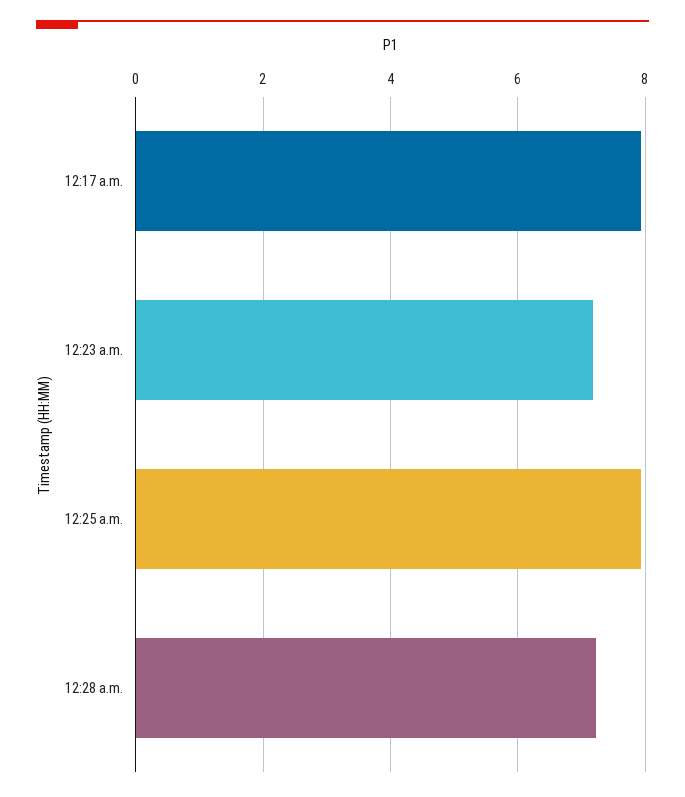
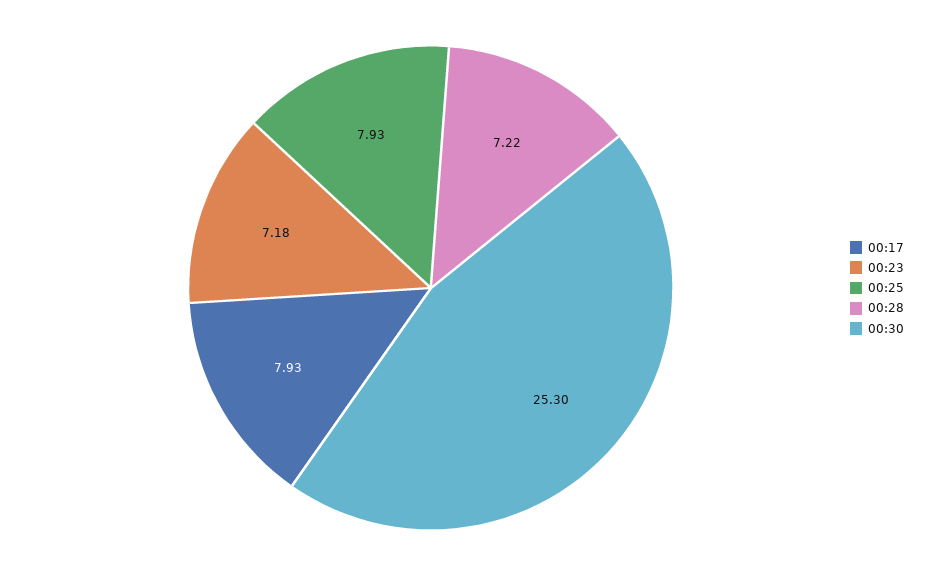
00:30: none -> 25.3

